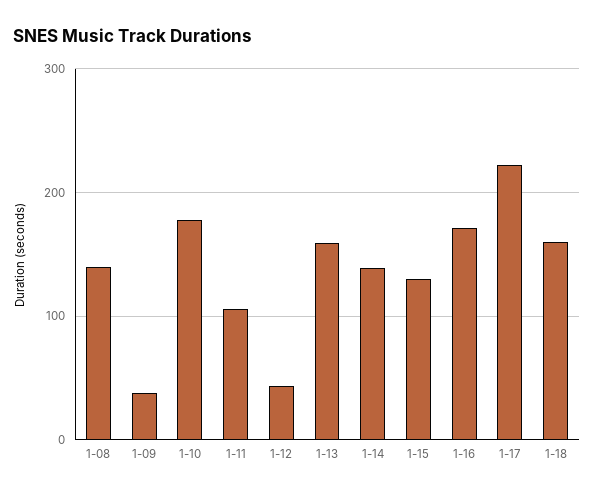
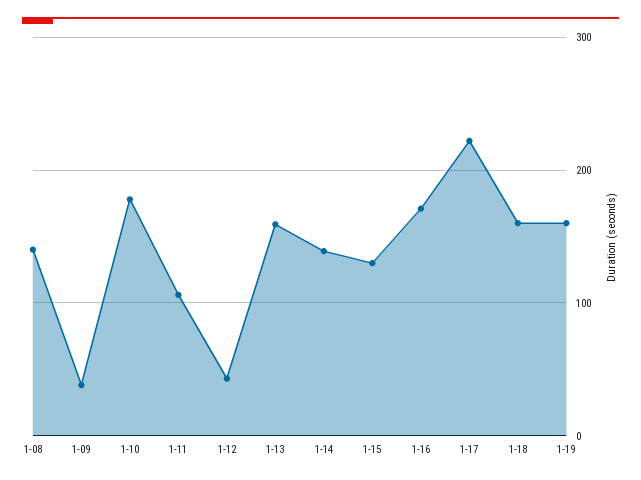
1-19: none -> 160

